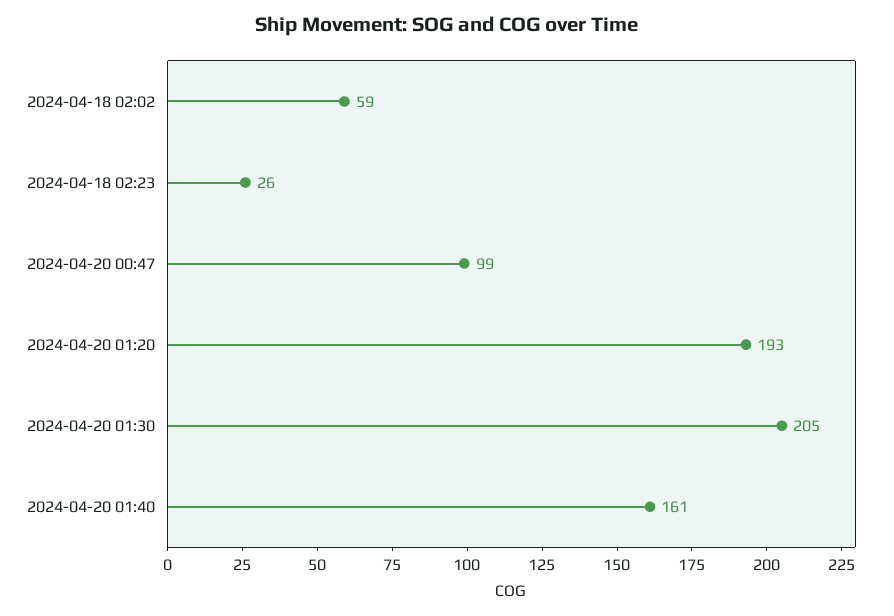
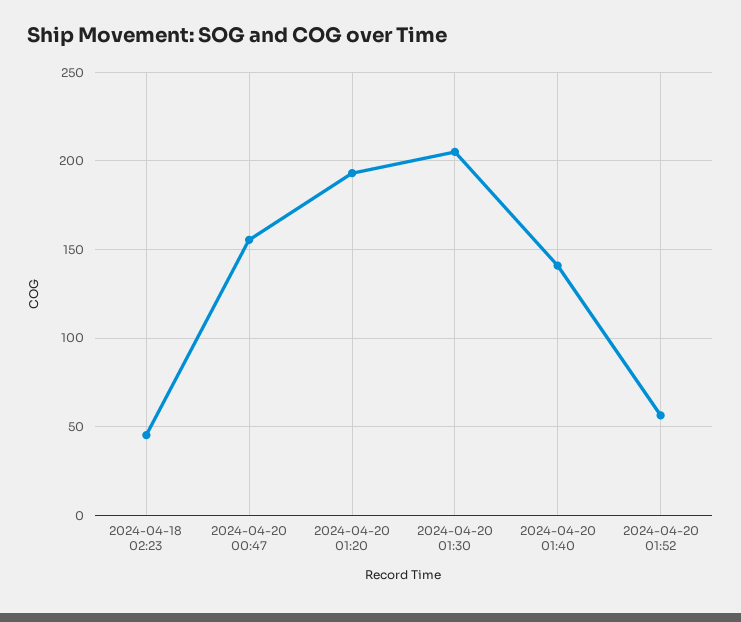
2024-04-18 02:02: 59 -> none
2024-04-18 02:23: 26 -> 45
2024-04-20 00:47: 99 -> 155
2024-04-20 01:40: 161 -> 140
2024-04-20 01:52: none -> 55

